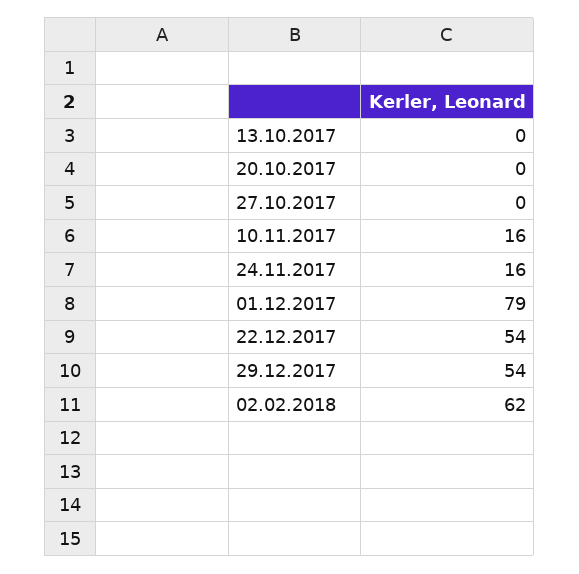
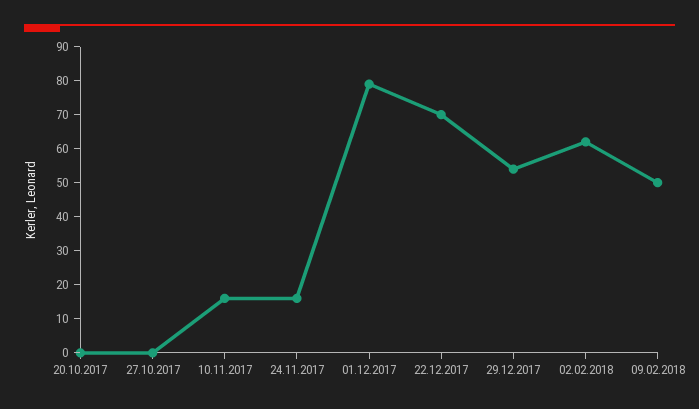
13.10.2017: 0 -> none
22.12.2017: 54 -> 70
09.02.2018: none -> 50

